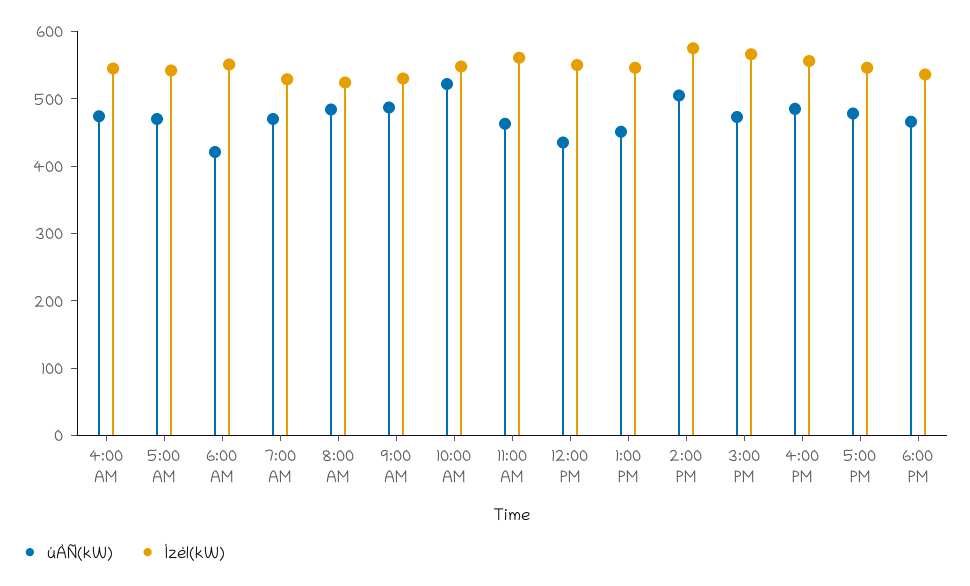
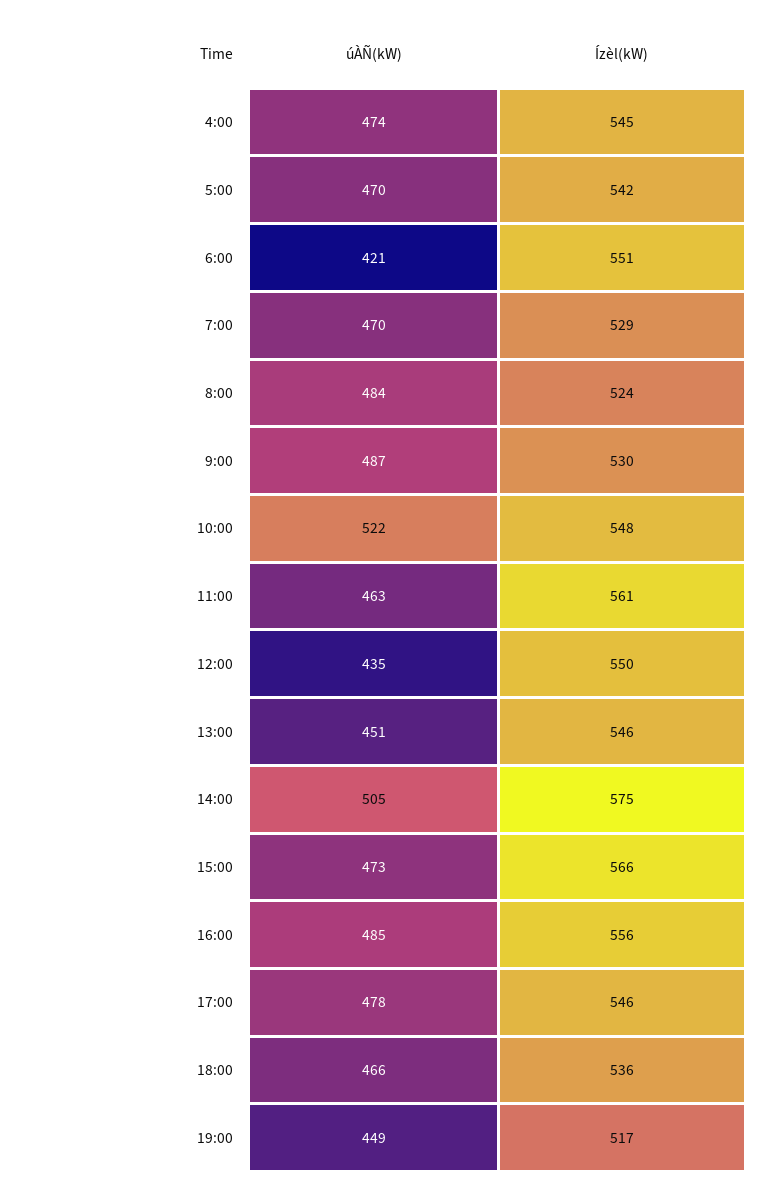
úÀÑ(kW), 19:00: none -> 449
Ízèl(kW), 19:00: none -> 517

